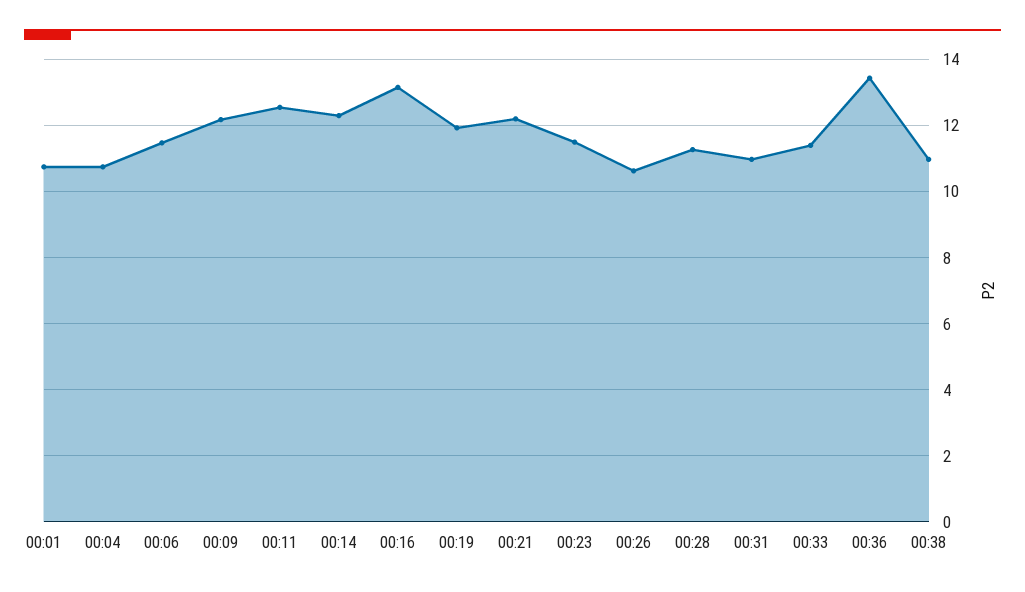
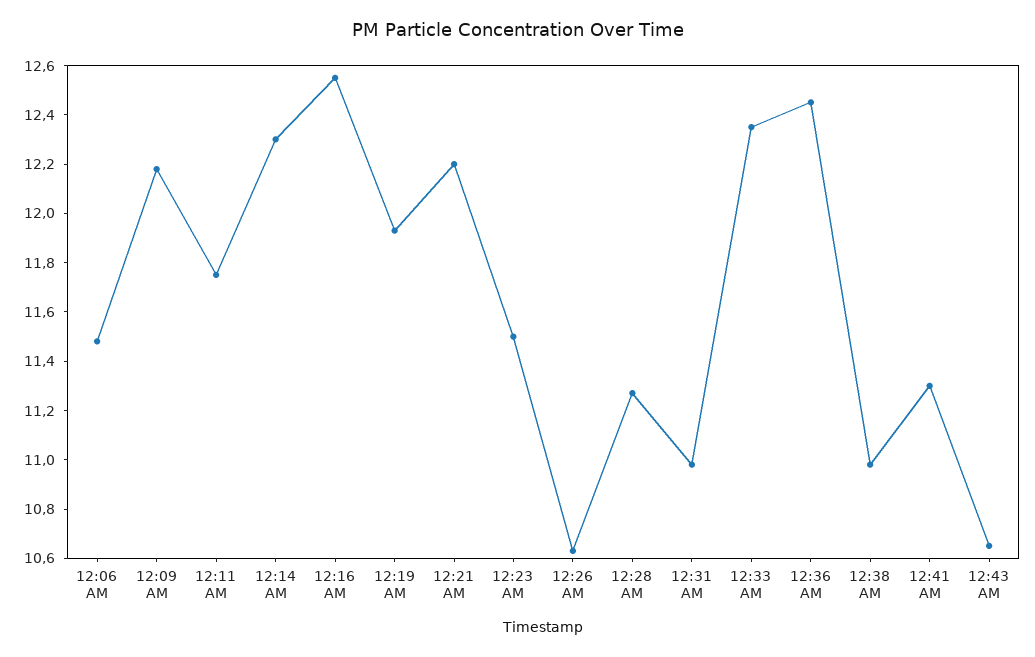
00:01: 10.8 -> none
00:04: 10.8 -> none
00:11: 12.6 -> 11.75
00:16: 13.2 -> 12.55
00:33: 11.4 -> 12.35
00:36: 13.4 -> 12.45
12:41 AM: none -> 11.3
12:43 AM: none -> 10.65

